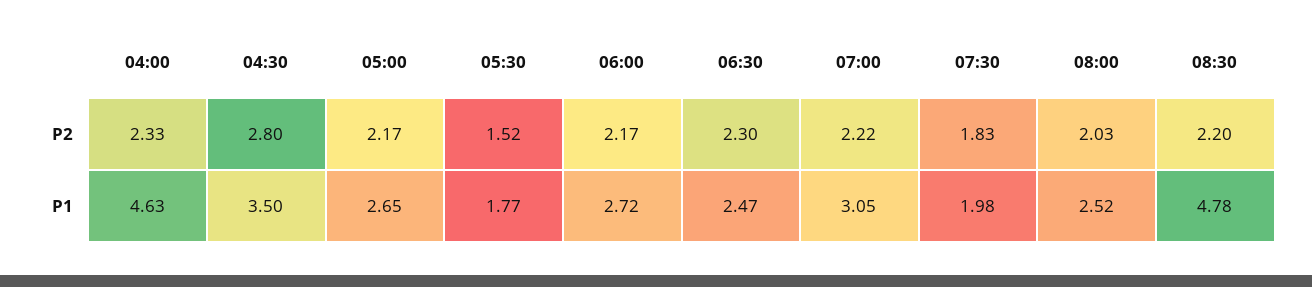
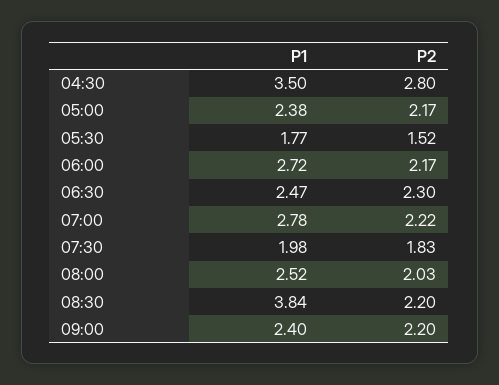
04:00, P2: 2.33 -> none
04:00, P1: 4.63 -> none
05:00, P1: 2.65 -> 2.38
07:00, P1: 3.05 -> 2.78
08:30, P1: 4.78 -> 3.84
09:00, P1: none -> 2.4
09:00, P2: none -> 2.2

